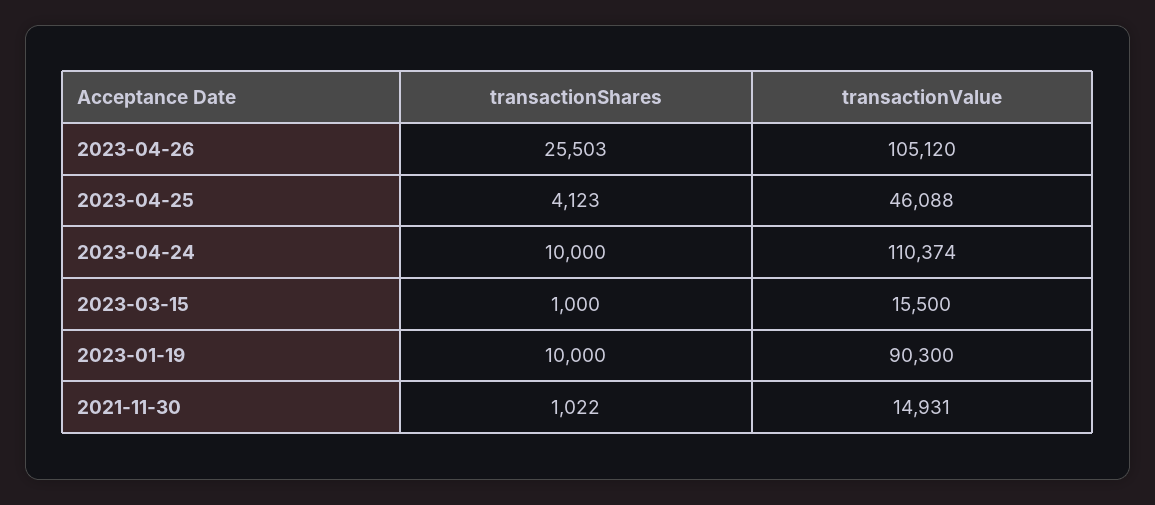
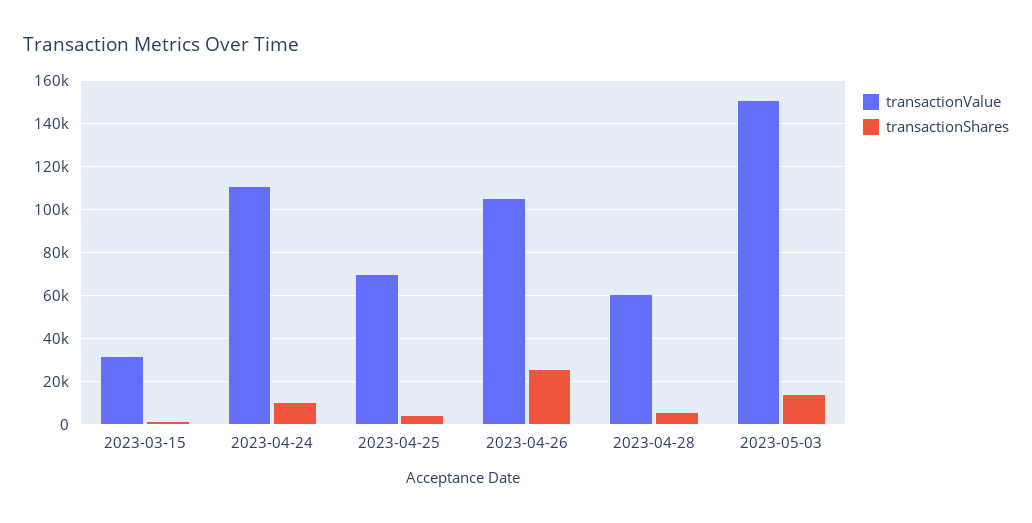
transactionValue, 2023-04-25: 46088 -> 70000
transactionValue, 2023-03-15: 15500 -> 30000
transactionShares, 2023-01-19: 10000 -> none
transactionValue, 2023-01-19: 90300 -> none
transactionShares, 2021-11-30: 1022 -> none
transactionValue, 2021-11-30: 14931 -> none
transactionValue, 2023-04-28: none -> 60000
transactionShares, 2023-04-28: none -> 5000
transactionValue, 2023-05-03: none -> 150000
transactionShares, 2023-05-03: none -> 15000

